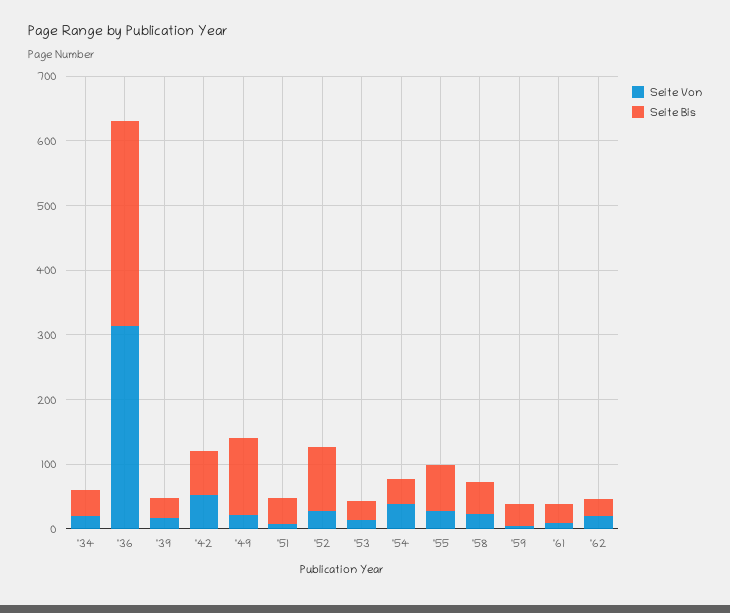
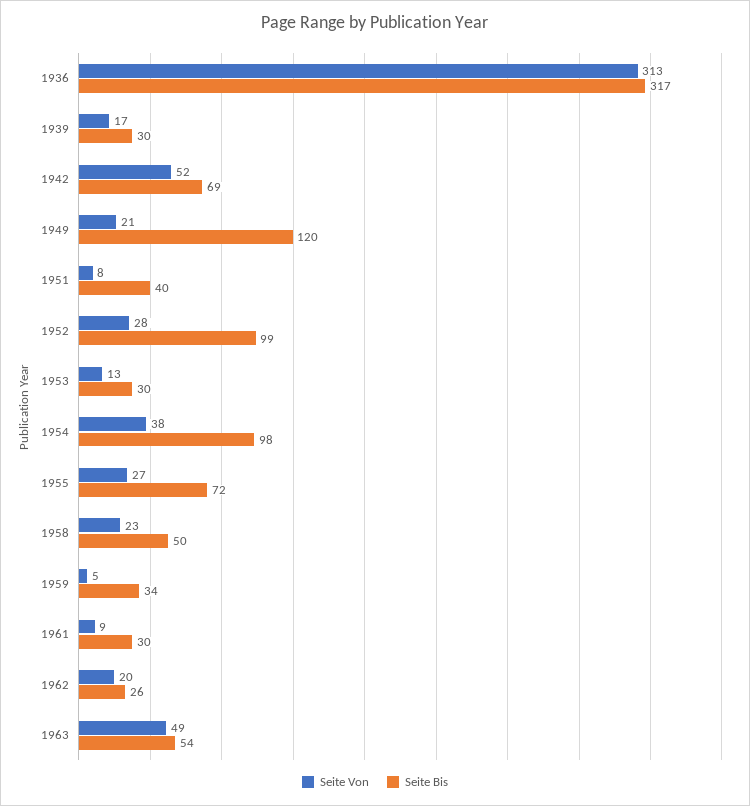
Seite Von, '34: 20 -> none
Seite Bis, '34: 40 -> none
Seite Bis, '54: 40 -> 98
Seite Von, 1963: none -> 49
Seite Bis, 1963: none -> 54

